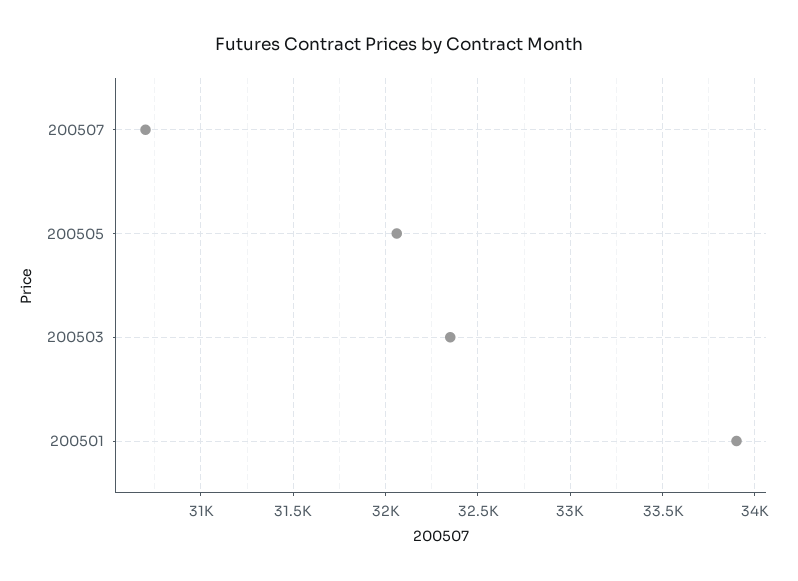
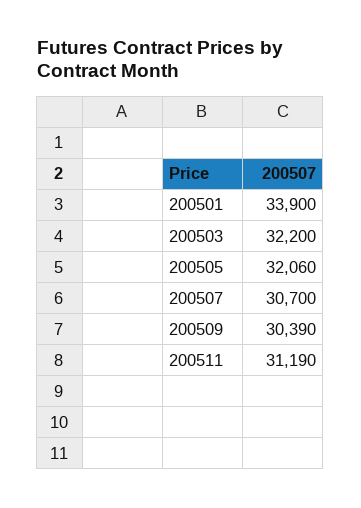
200503: 32350 -> 32200
200509: none -> 30390
200511: none -> 31190

